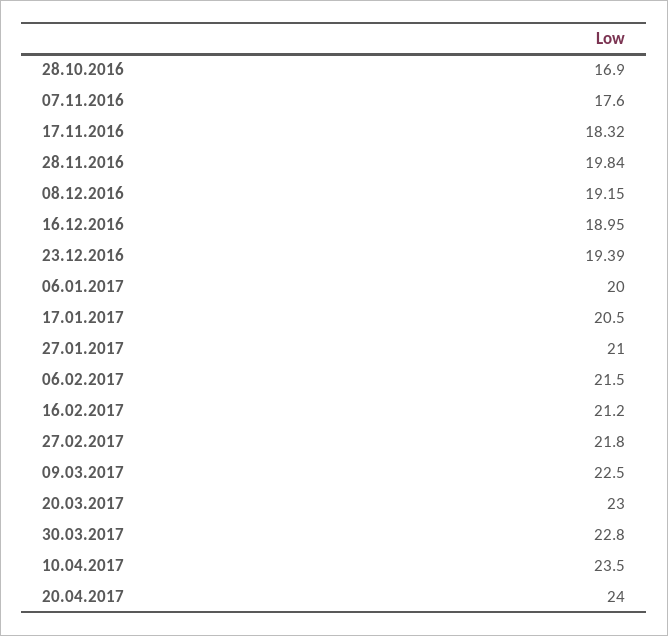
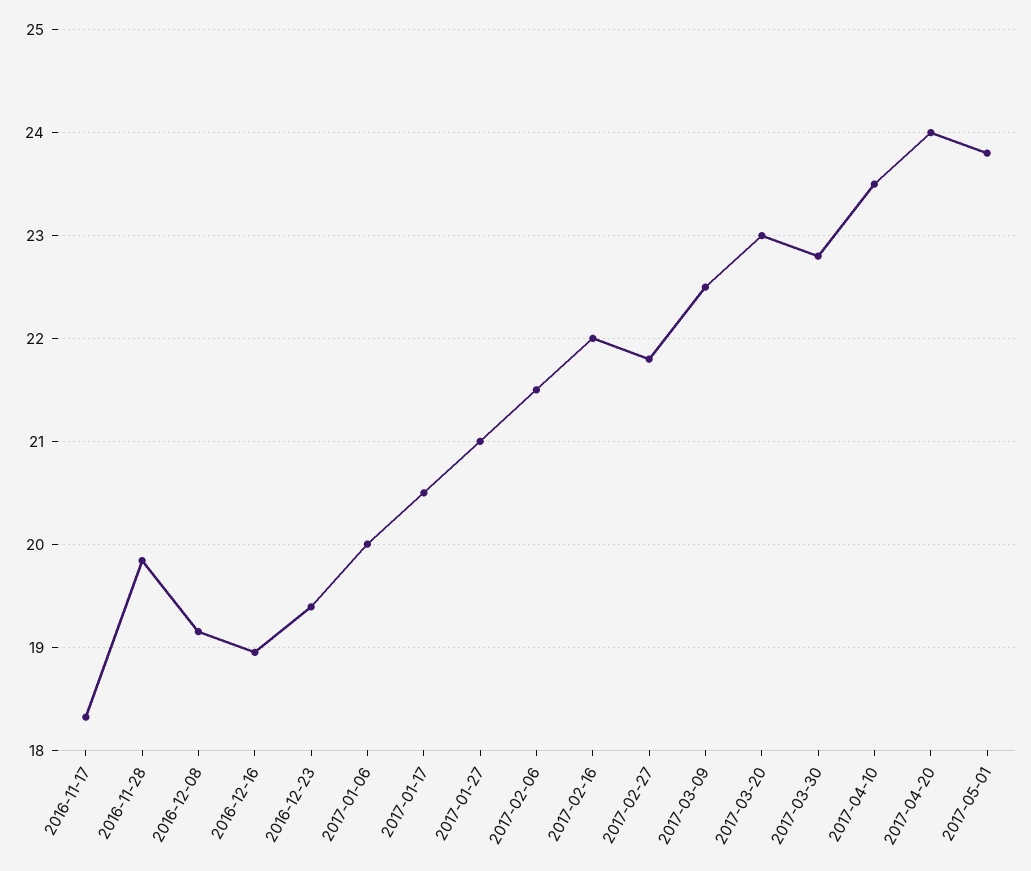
28.10.2016: 16.9 -> none
07.11.2016: 17.6 -> none
16.02.2017: 21.2 -> 22
2017-05-01: none -> 23.8

